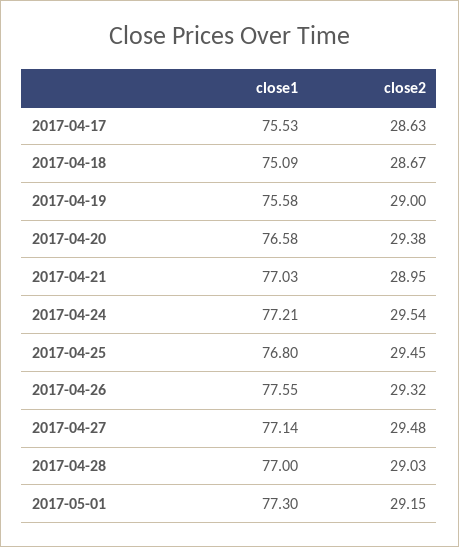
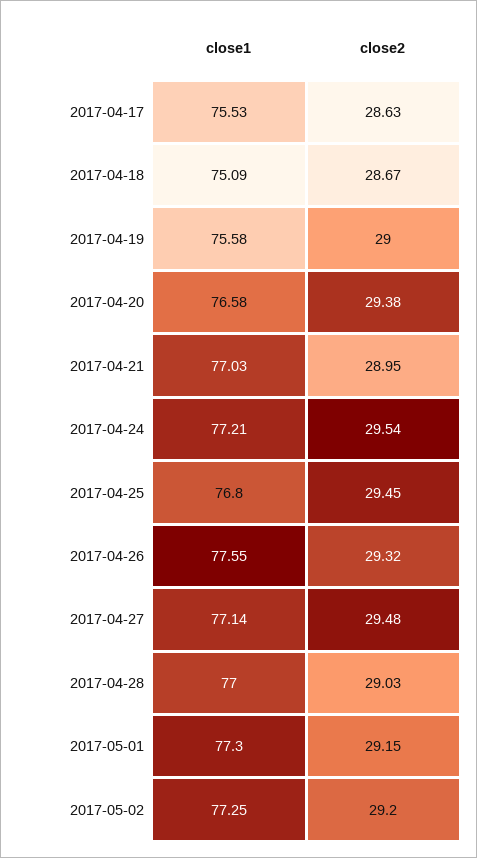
close1, 2017-05-02: none -> 77.25
close2, 2017-05-02: none -> 29.2

